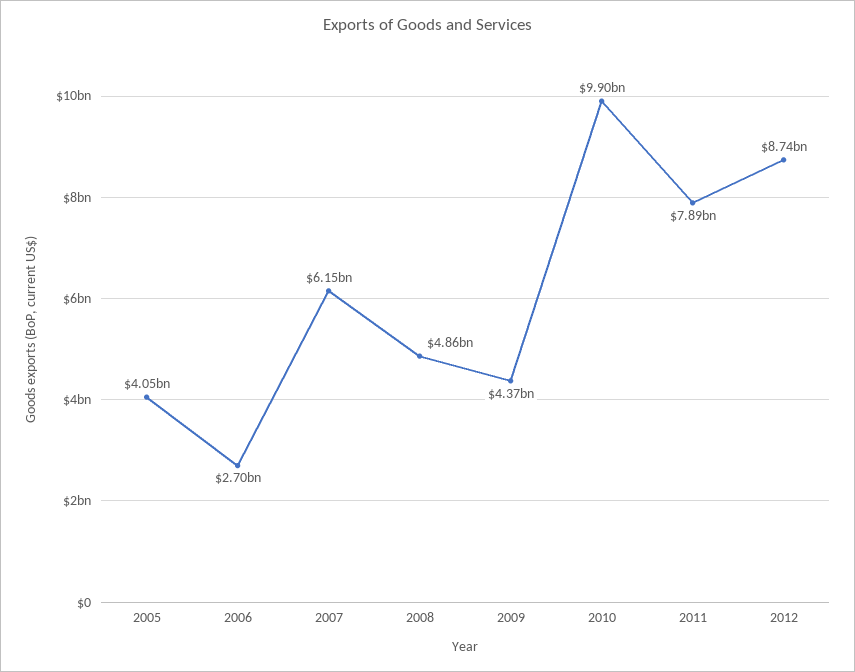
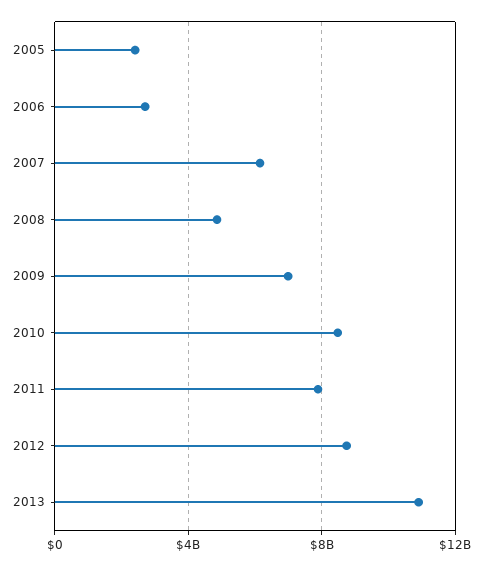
2005: 4050000000 -> 2500000000
2009: 4370000000 -> 7000000000
2010: 9900000000 -> 8500000000
2013: none -> 11000000000

